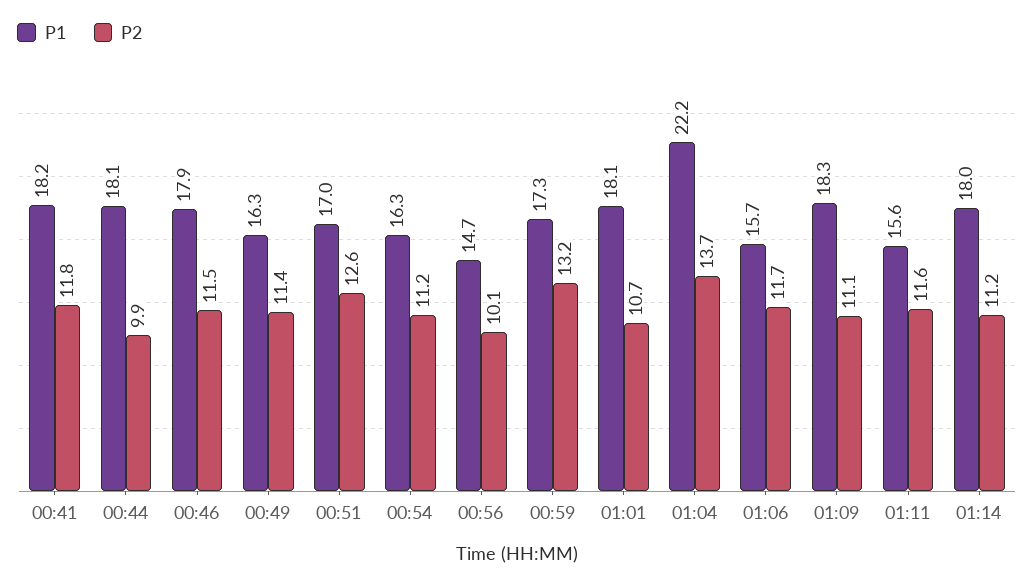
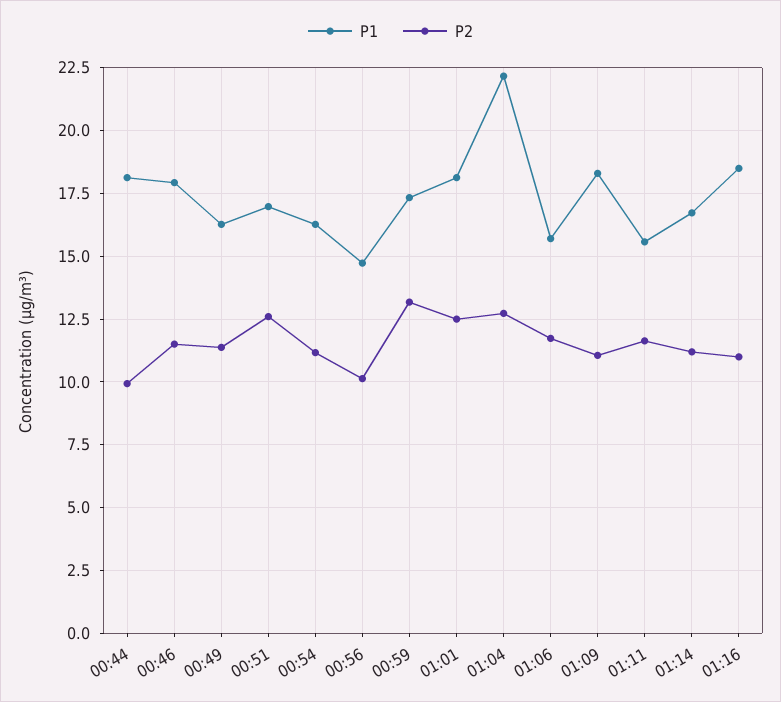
P1, 00:41: 18.2 -> none
P2, 00:41: 11.8 -> none
P2, 01:01: 10.7 -> 12.5
P2, 01:04: 13.7 -> 12.75
P1, 01:14: 18 -> 16.75
P1, 01:16: none -> 18.5
P2, 01:16: none -> 11

